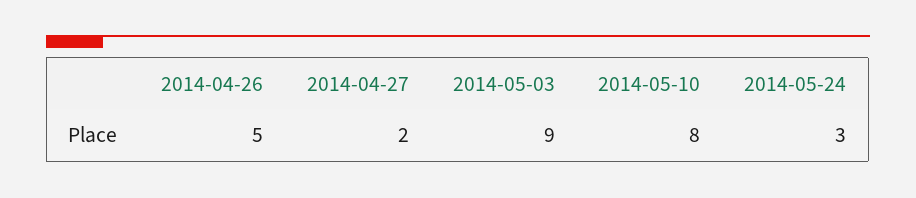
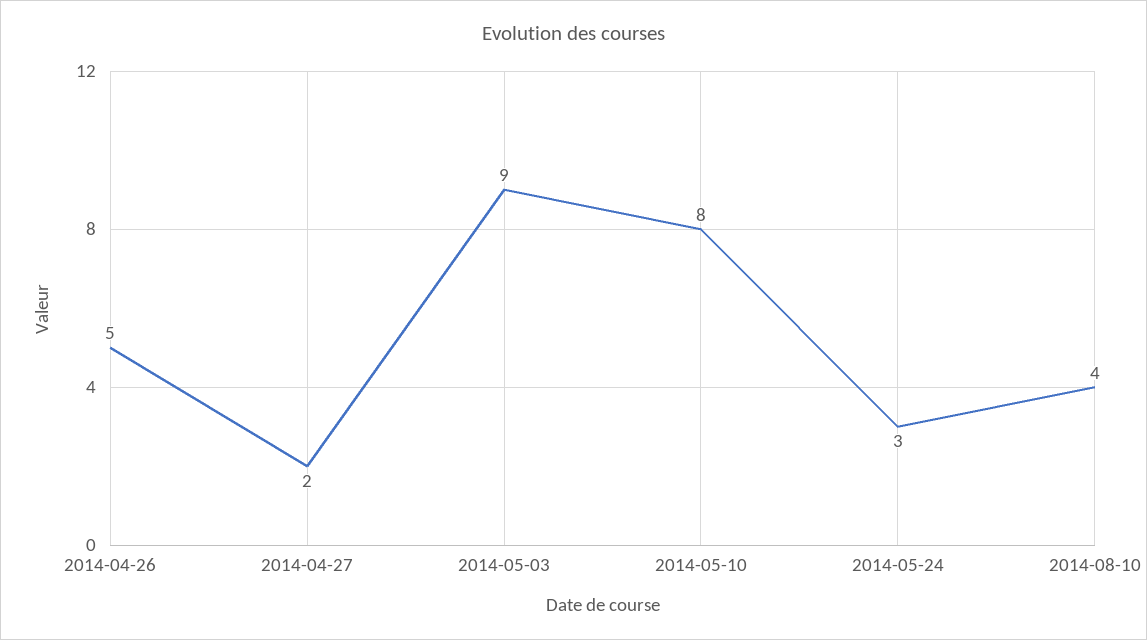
2014-08-10: none -> 4

